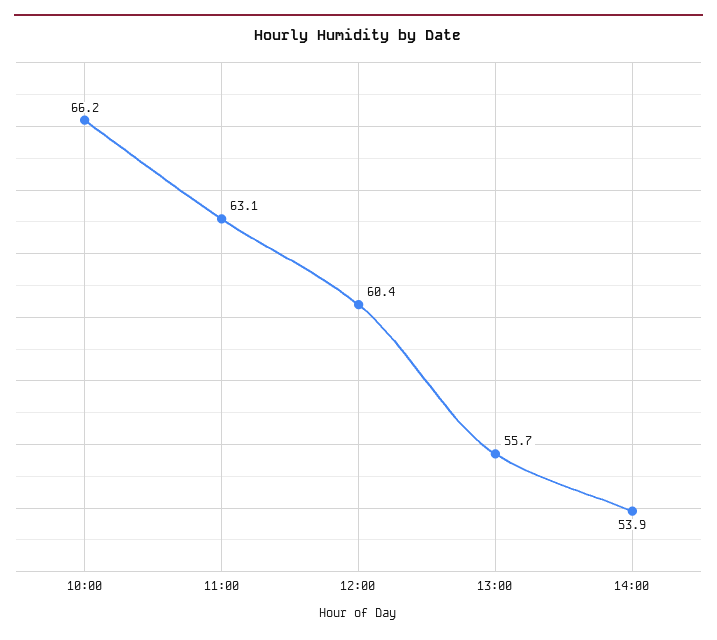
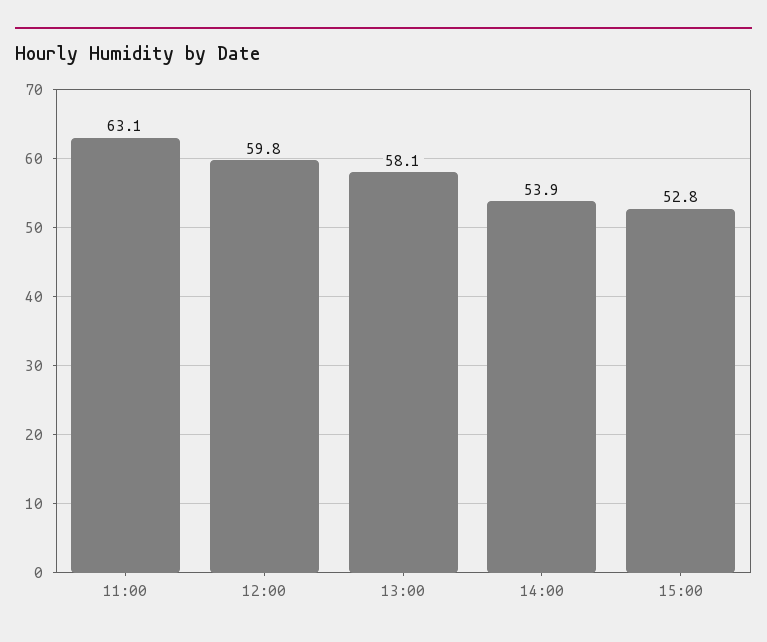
10:00: 66.2 -> none
12:00: 60.4 -> 59.8
13:00: 55.7 -> 58.1
15:00: none -> 52.8

